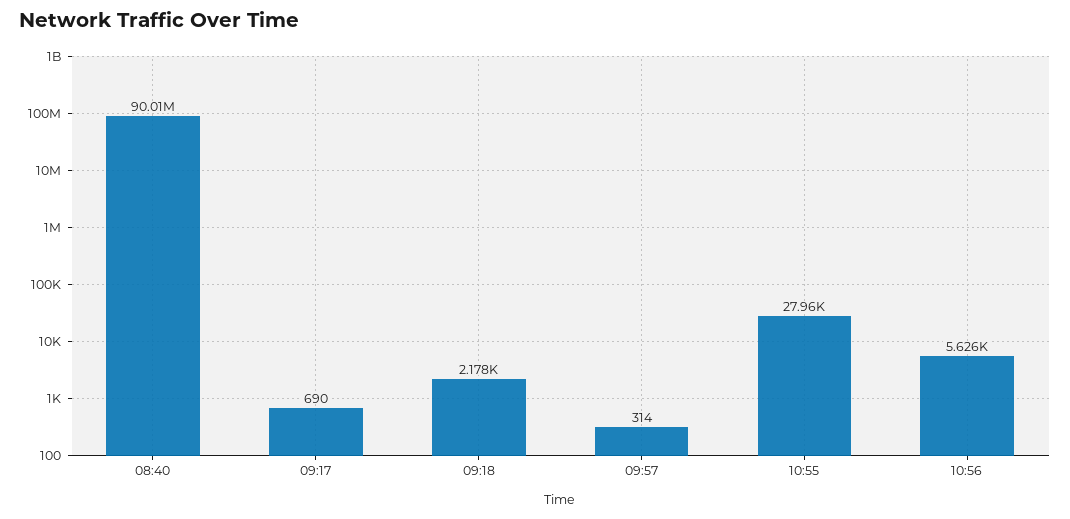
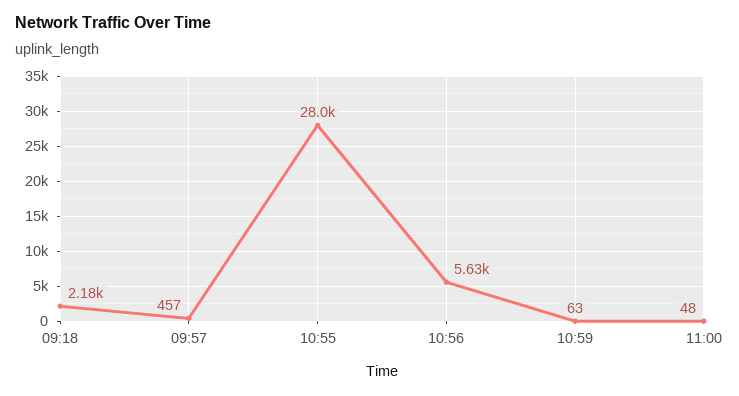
08:40: 90010000 -> none
09:17: 690 -> none
09:57: 314 -> 457
10:59: none -> 63
11:00: none -> 48

